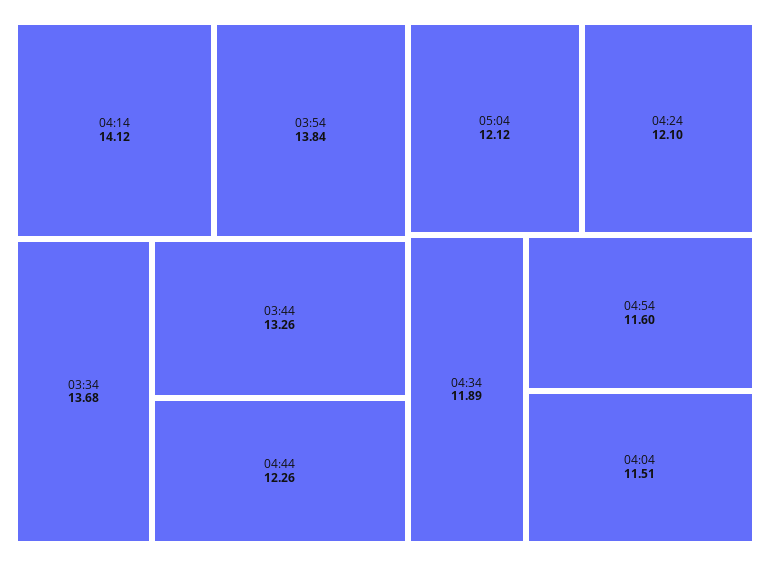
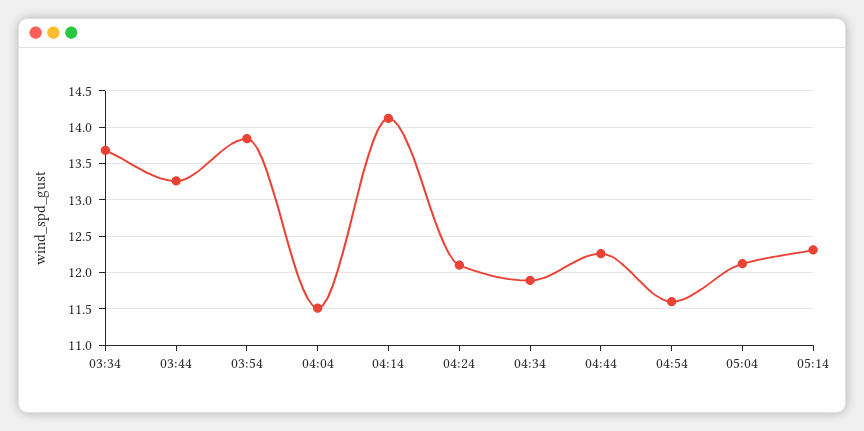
05:14: none -> 12.3

